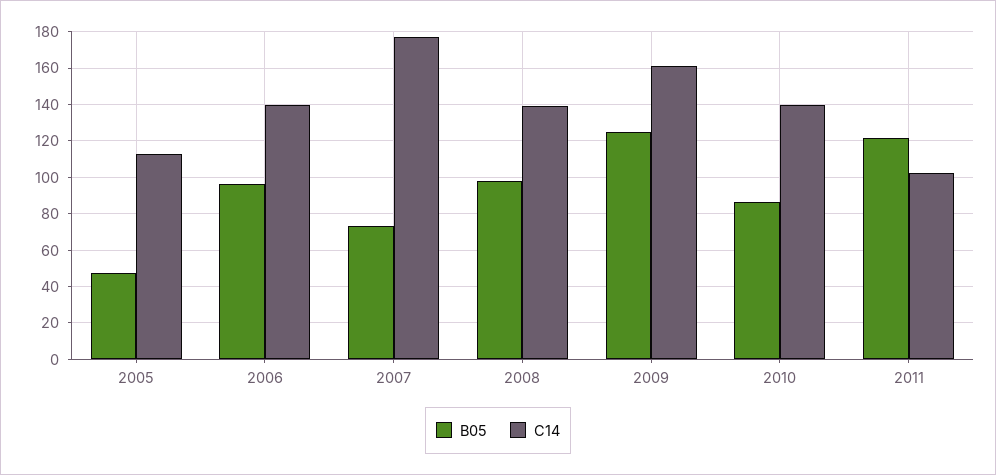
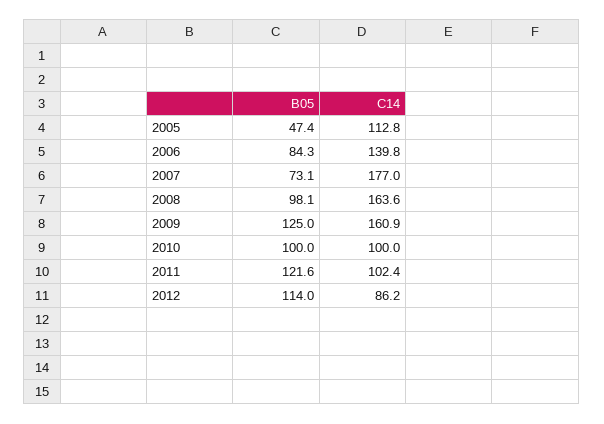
B05, 2006: 95 -> 84.3
C14, 2008: 140 -> 163.6
B05, 2010: 85 -> 100
C14, 2010: 140 -> 100
B05, 2012: none -> 114
C14, 2012: none -> 86.2

